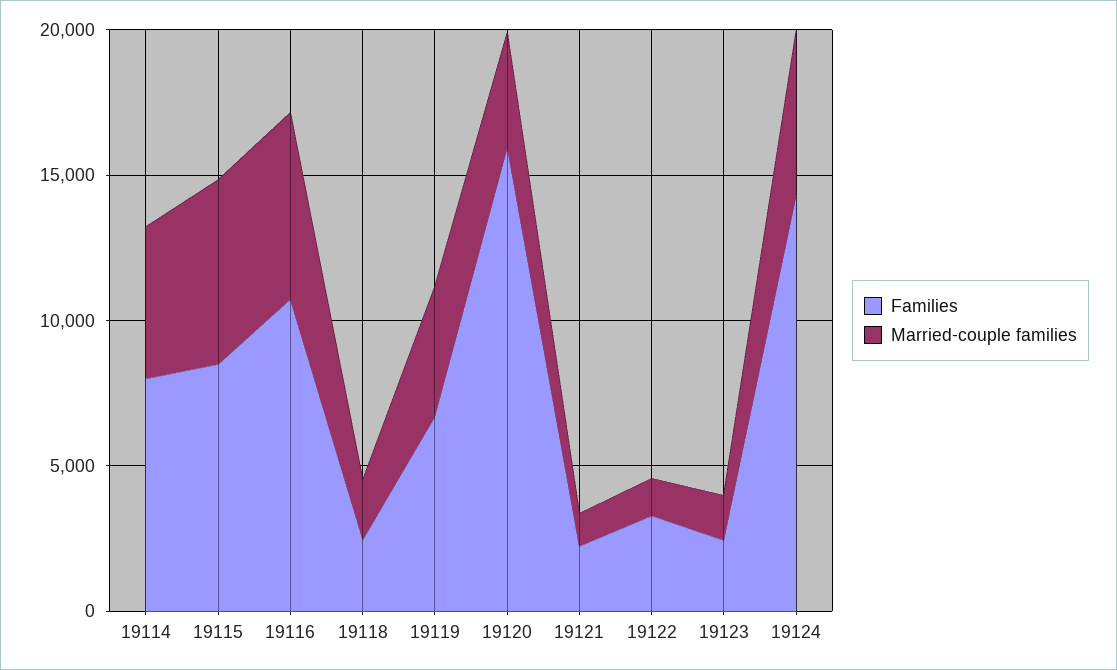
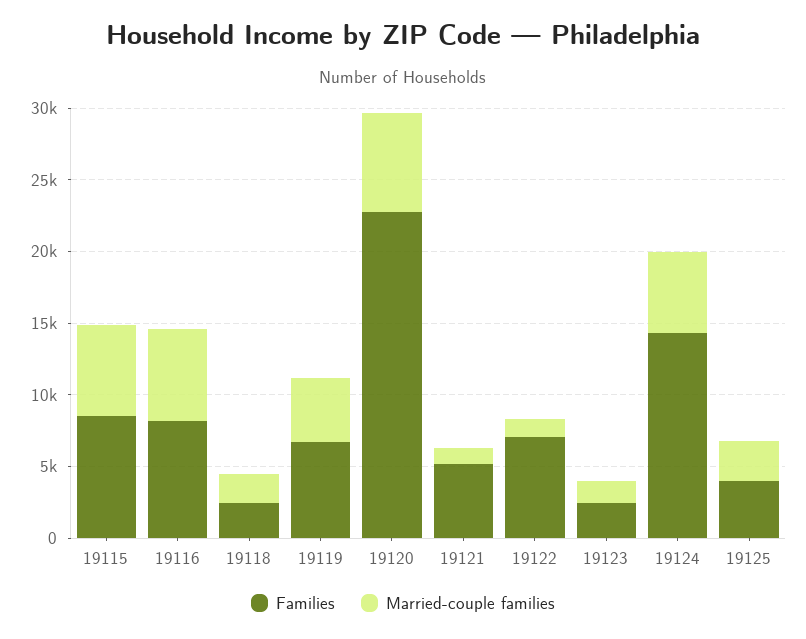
Families, 19114: 8000 -> none
Married-couple families, 19114: 5000 -> none
Families, 19116: 11000 -> 8000
Families, 19120: 16000 -> 23000
Married-couple families, 19120: 4000 -> 7000
Families, 19121: 2000 -> 5000
Families, 19122: 3000 -> 7000
Families, 19125: none -> 4000
Married-couple families, 19125: none -> 3000

